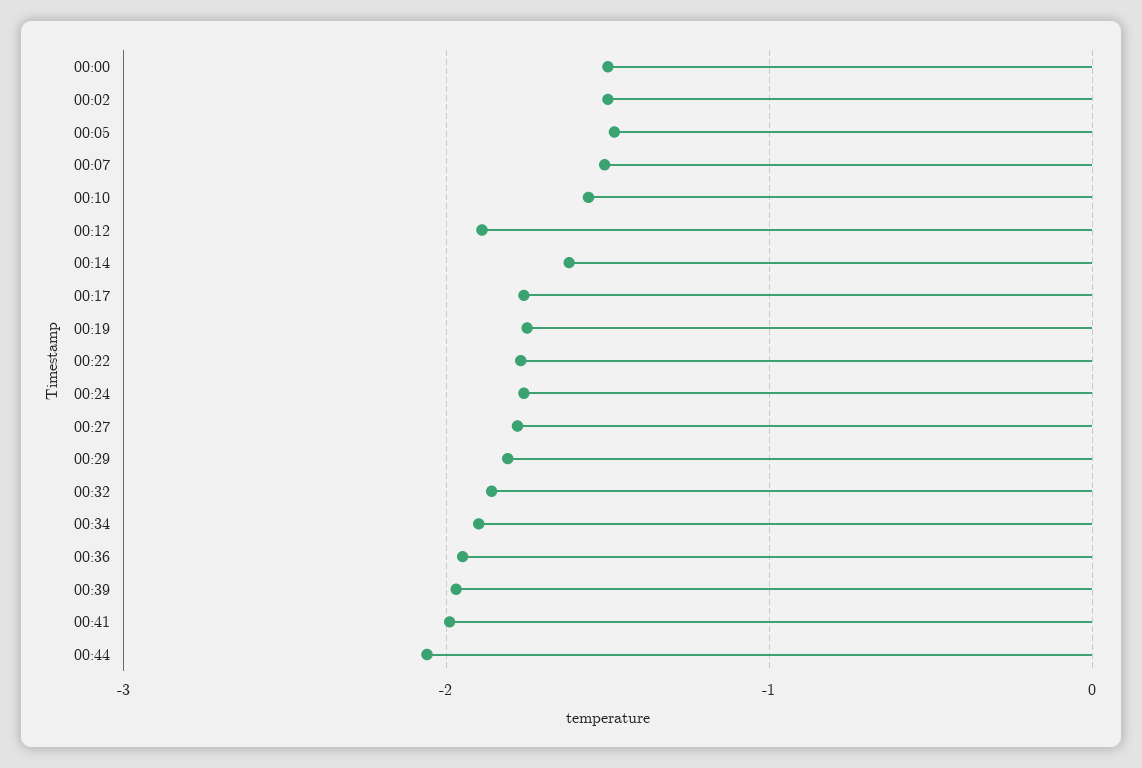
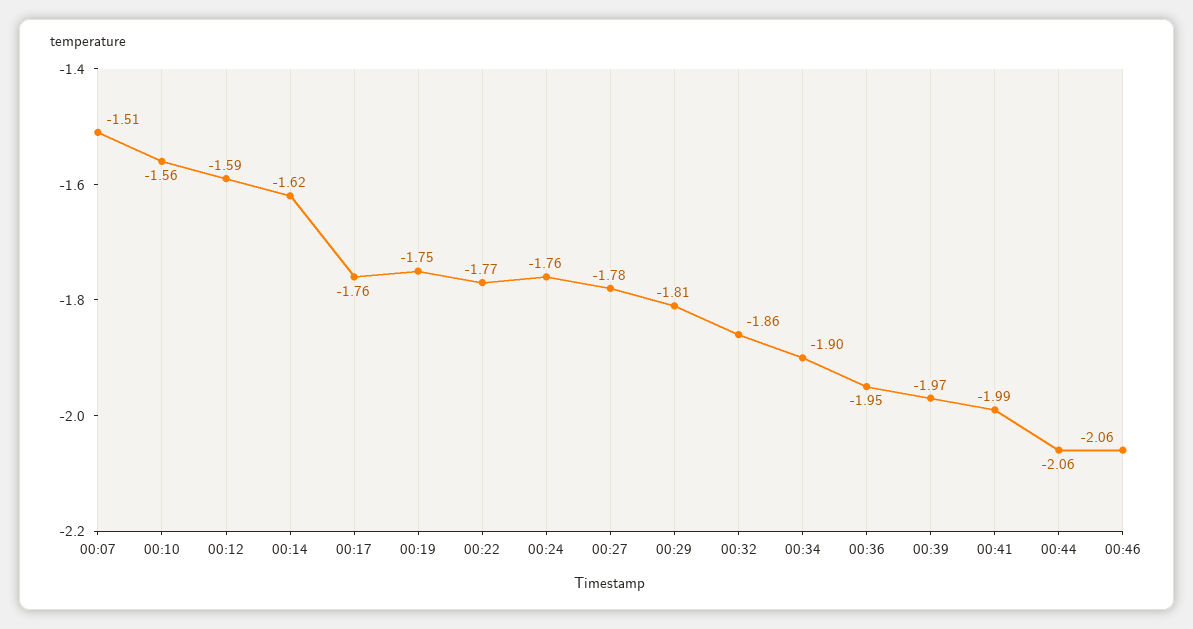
00:00: -1.5 -> none
00:02: -1.5 -> none
00:05: -1.5 -> none
00:12: -1.9 -> -1.59
00:46: none -> -2.06

